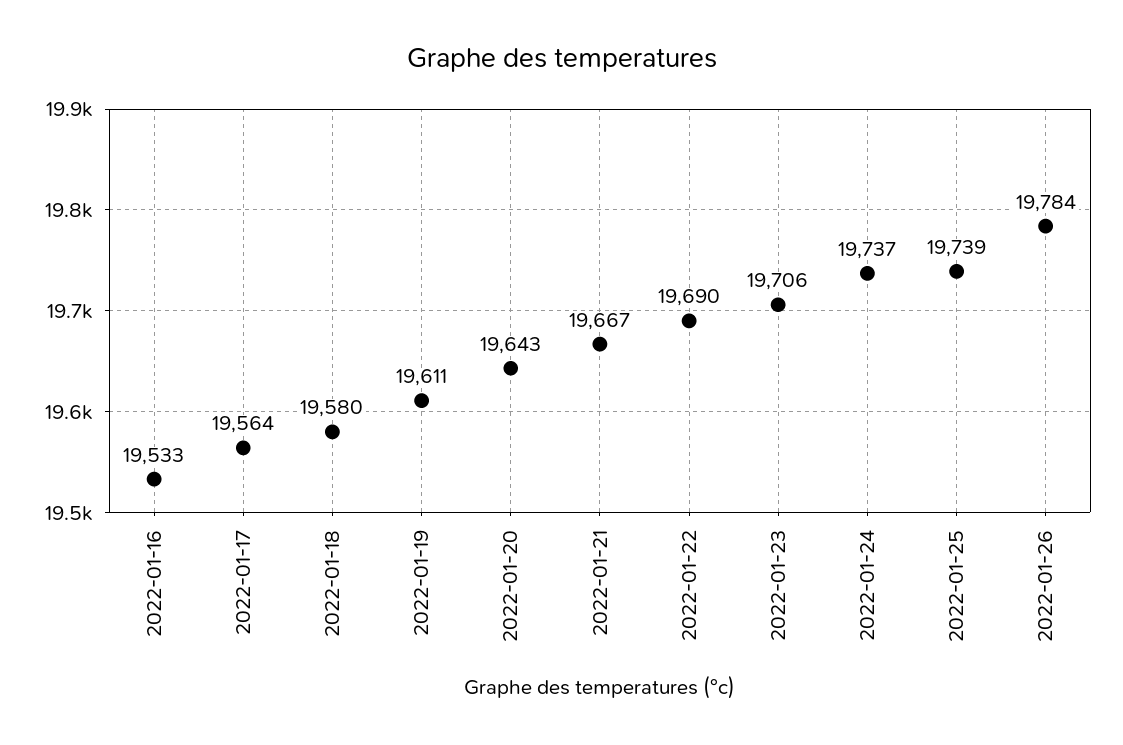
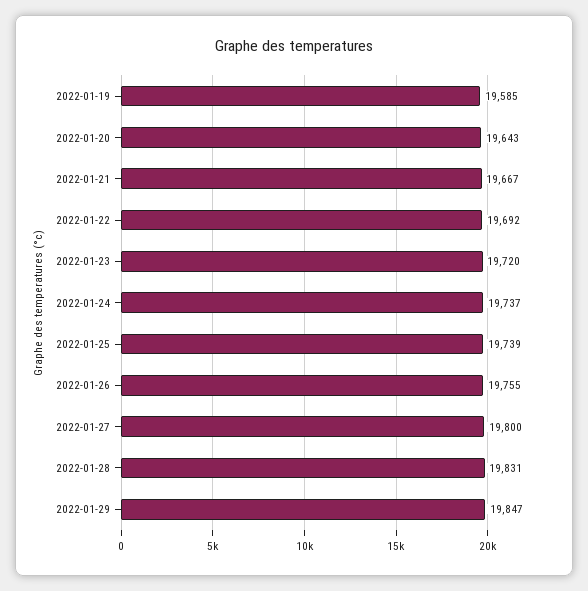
2022-01-16: 19533 -> none
2022-01-17: 19564 -> none
2022-01-18: 19580 -> none
2022-01-19: 19611 -> 19585
2022-01-22: 19690 -> 19692
2022-01-23: 19706 -> 19720
2022-01-26: 19784 -> 19755
2022-01-27: none -> 19800
2022-01-28: none -> 19831
2022-01-29: none -> 19847

